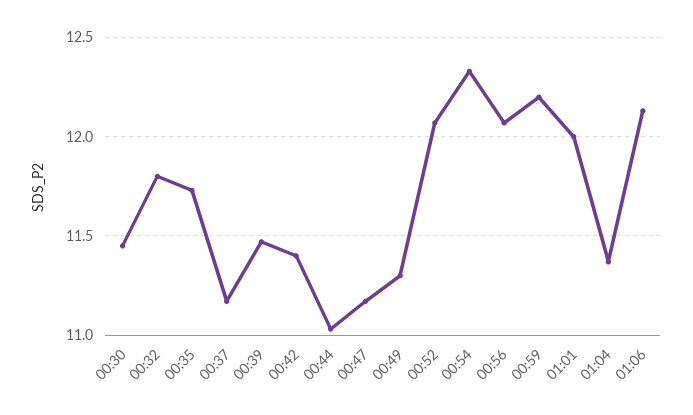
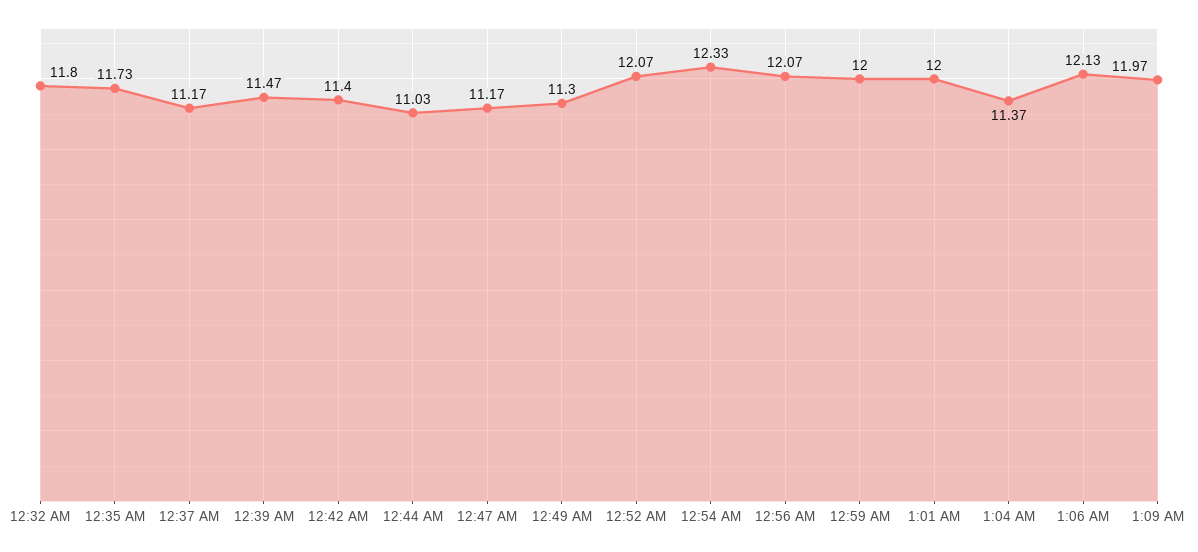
00:30: 11.45 -> none
00:59: 12.2 -> 12
1:09 AM: none -> 11.97

